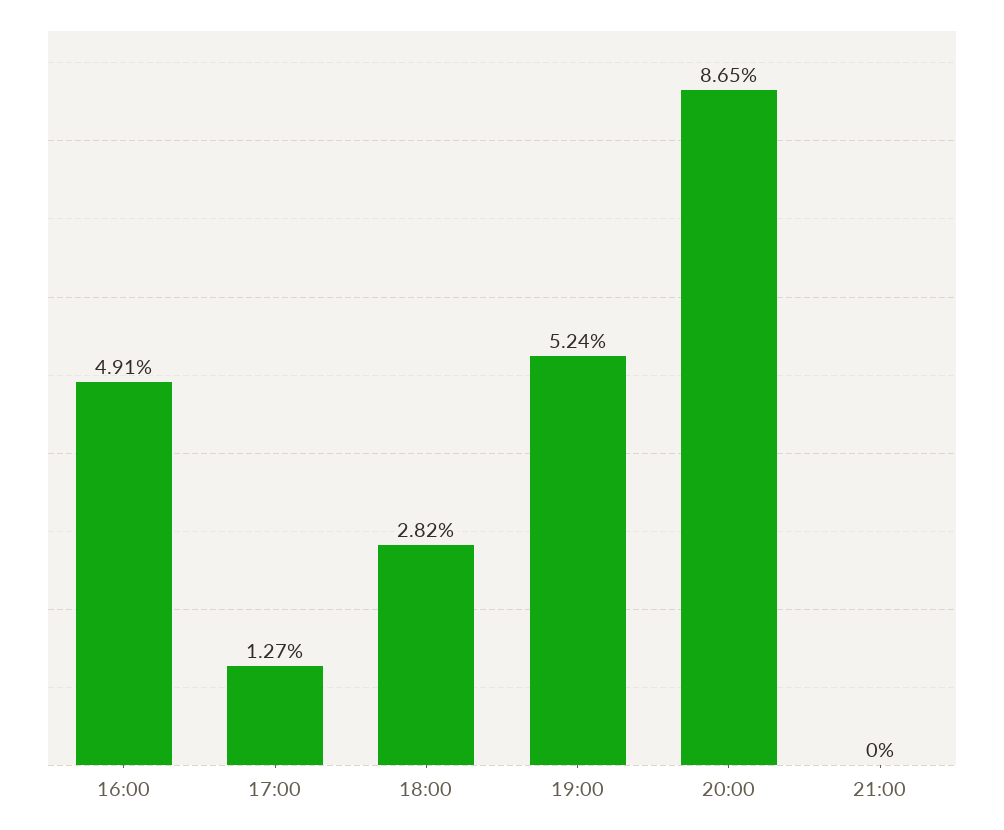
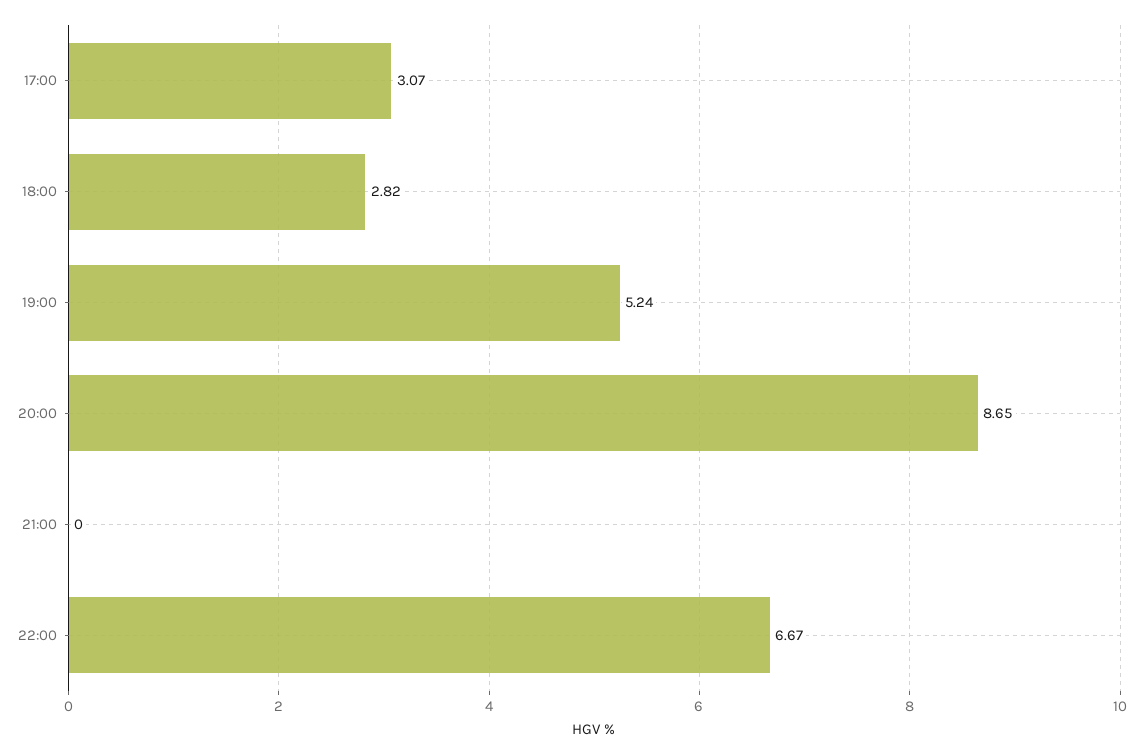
16:00: 4.91 -> none
17:00: 1.27 -> 3.07
22:00: none -> 6.67

